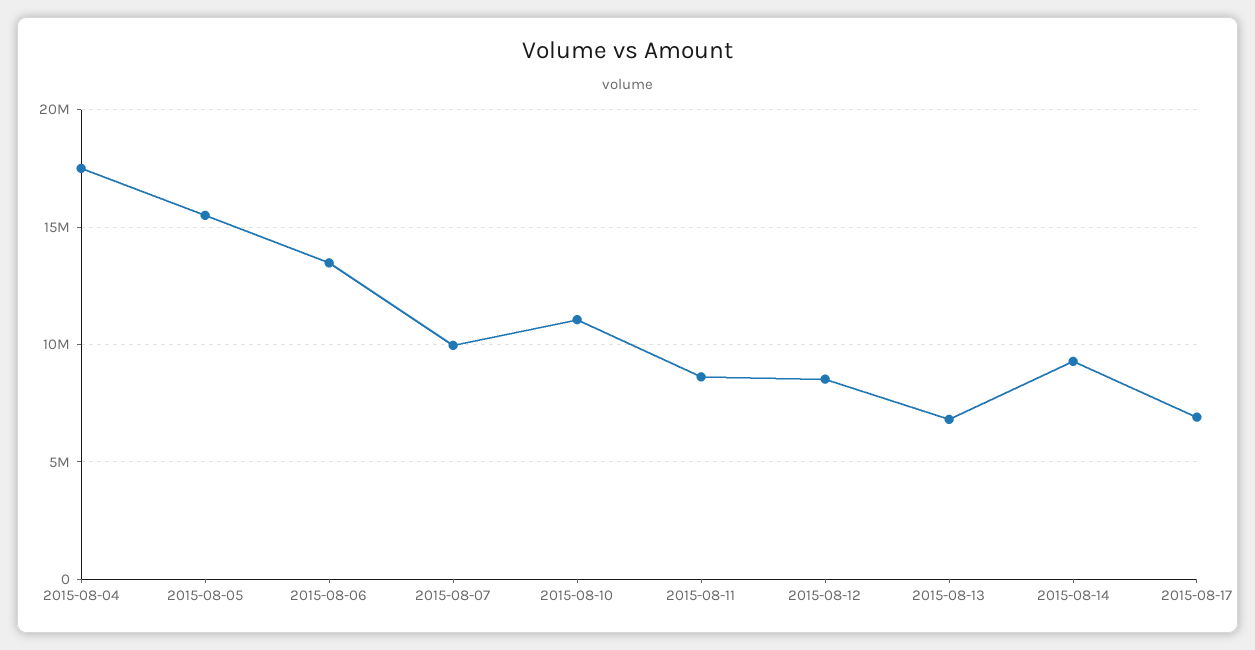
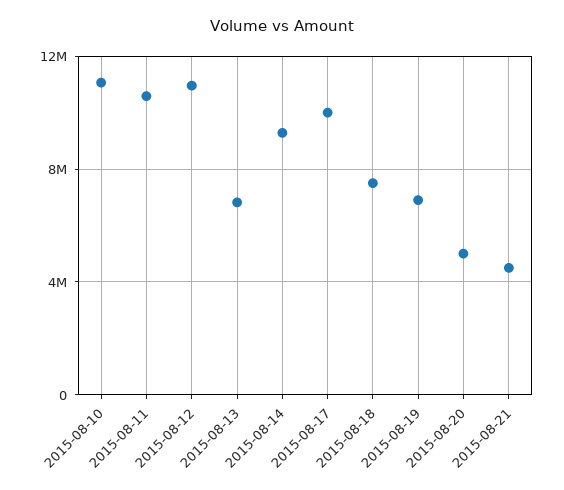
2015-08-04: 17500000 -> none
2015-08-05: 15500000 -> none
2015-08-06: 13500000 -> none
2015-08-07: 10000000 -> none
2015-08-11: 8500000 -> 10500000
2015-08-12: 8500000 -> 11000000
2015-08-17: 7000000 -> 10000000
2015-08-18: none -> 7500000
2015-08-19: none -> 7000000
2015-08-20: none -> 5000000
2015-08-21: none -> 4500000

